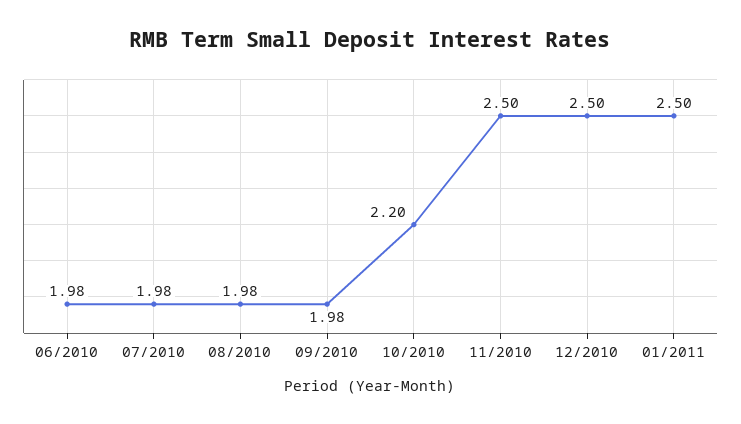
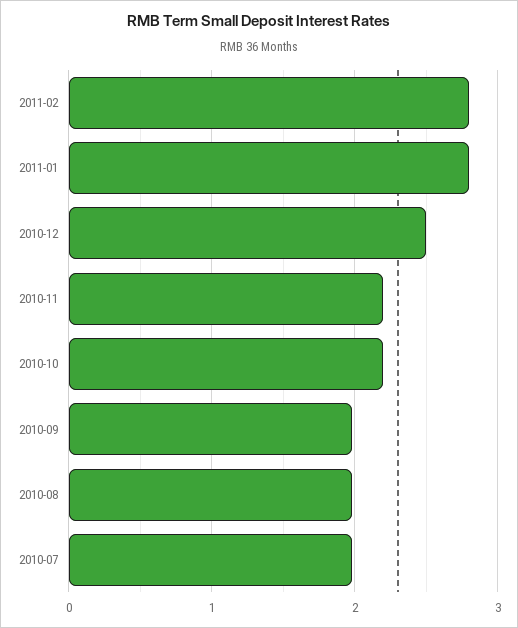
06/2010: 1.98 -> none
11/2010: 2.5 -> 2.2
01/2011: 2.5 -> 2.8
2011-02: none -> 2.8

